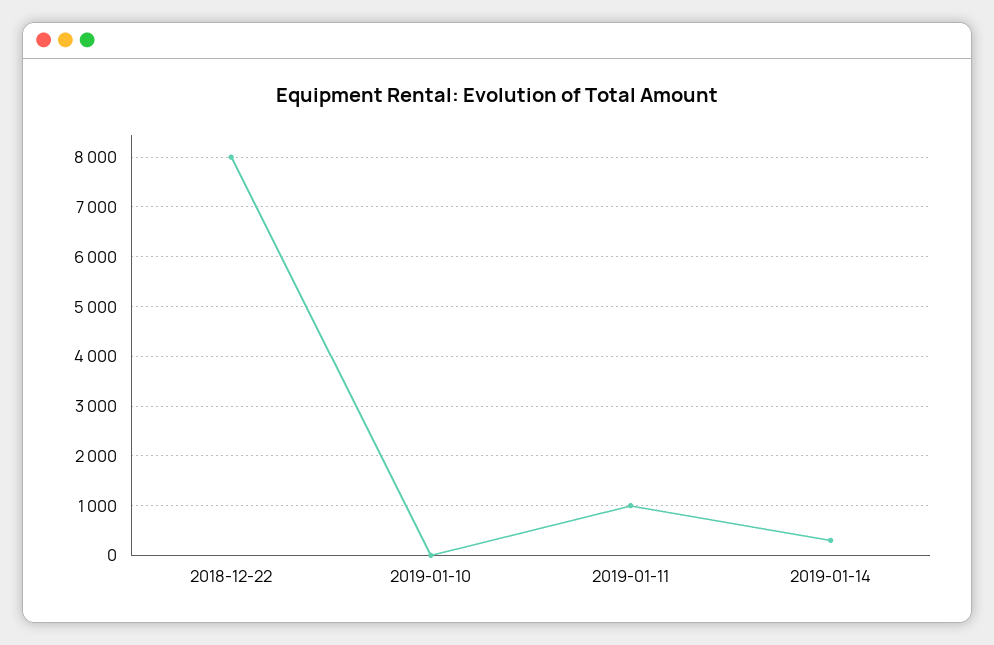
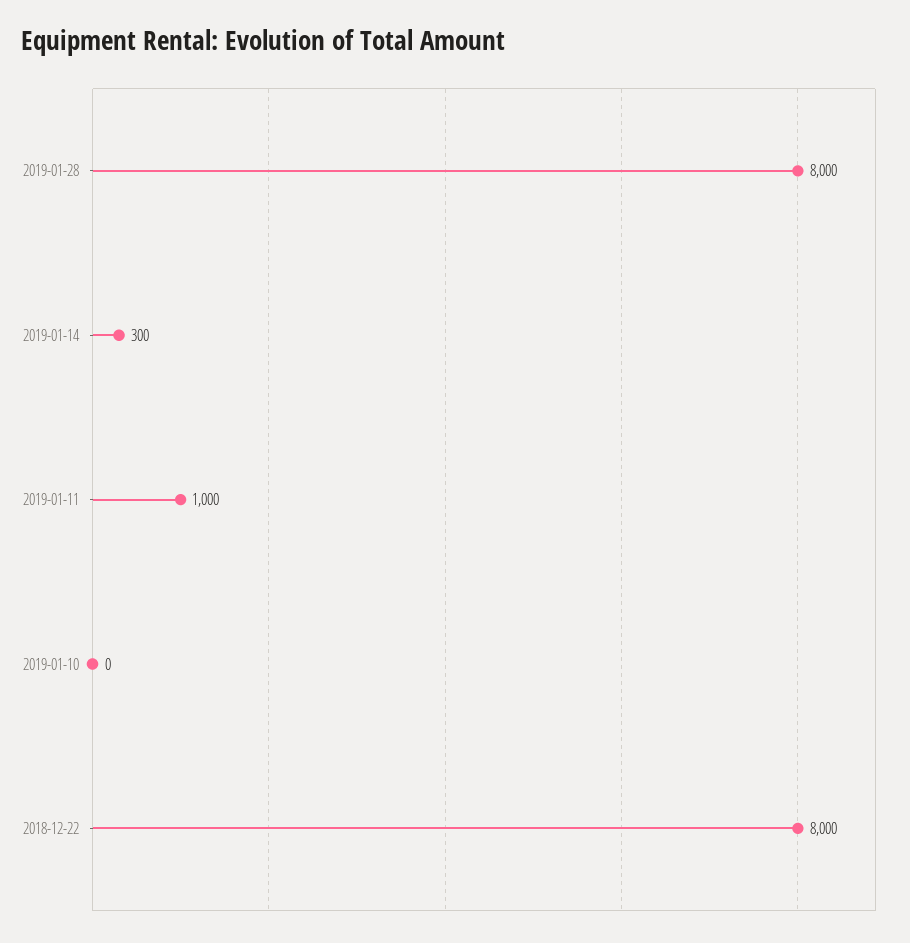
2019-01-28: none -> 8000

